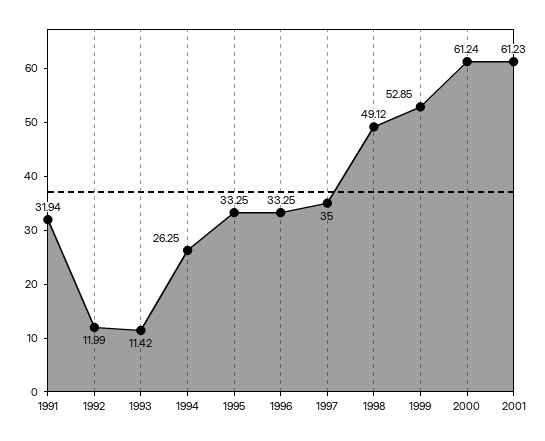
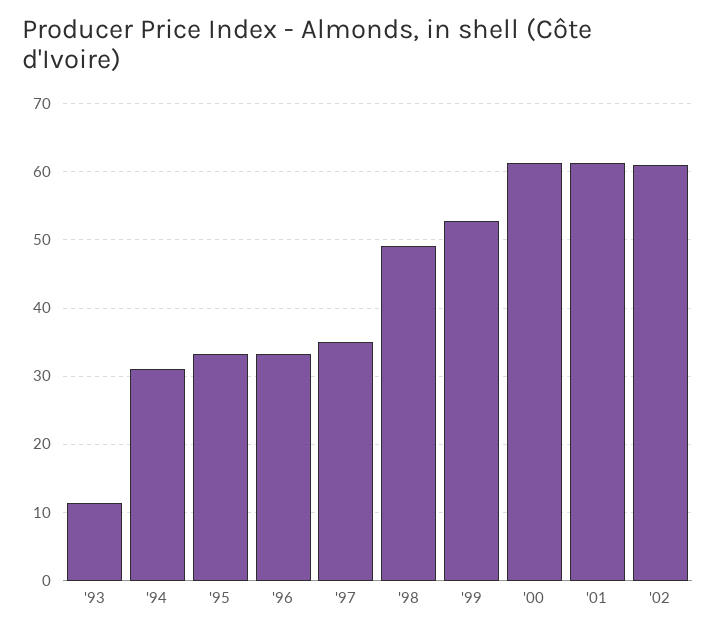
1991: 31.94 -> none
1992: 11.99 -> none
1994: 26.25 -> 31
'02: none -> 61

